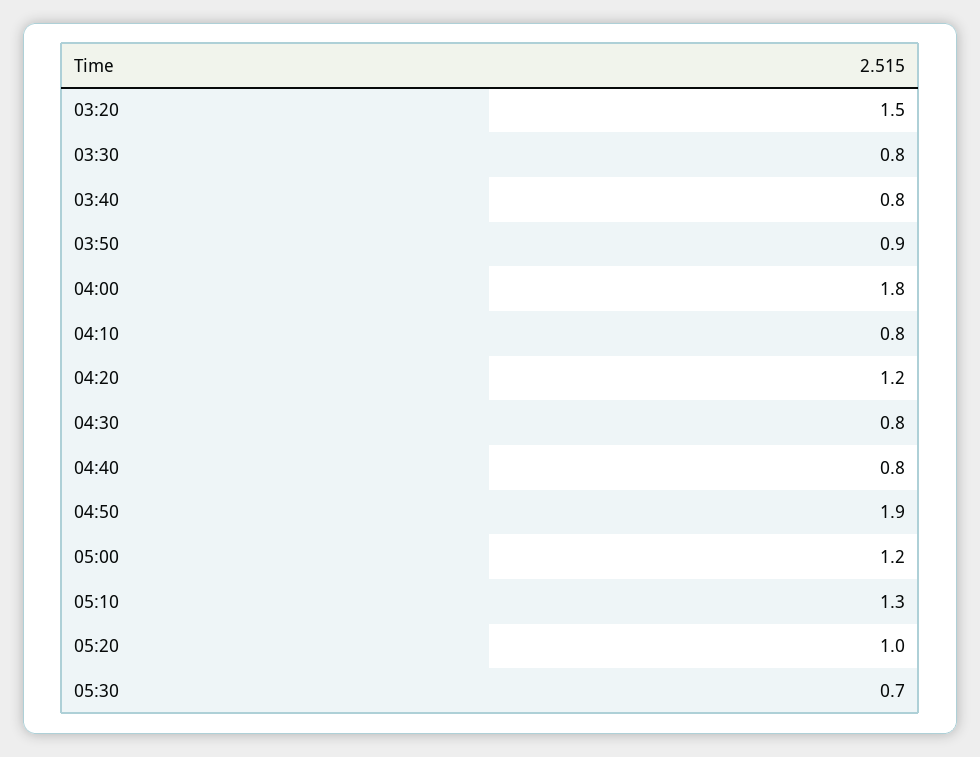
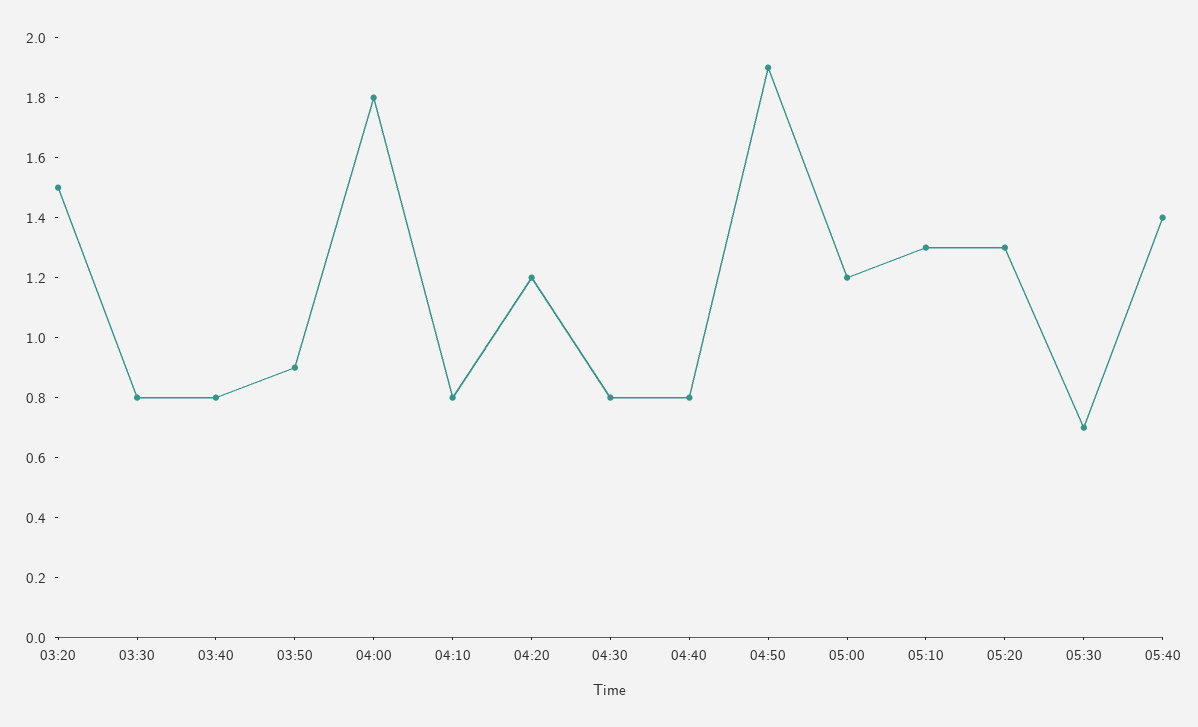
05:20: 1 -> 1.3
05:40: none -> 1.4

